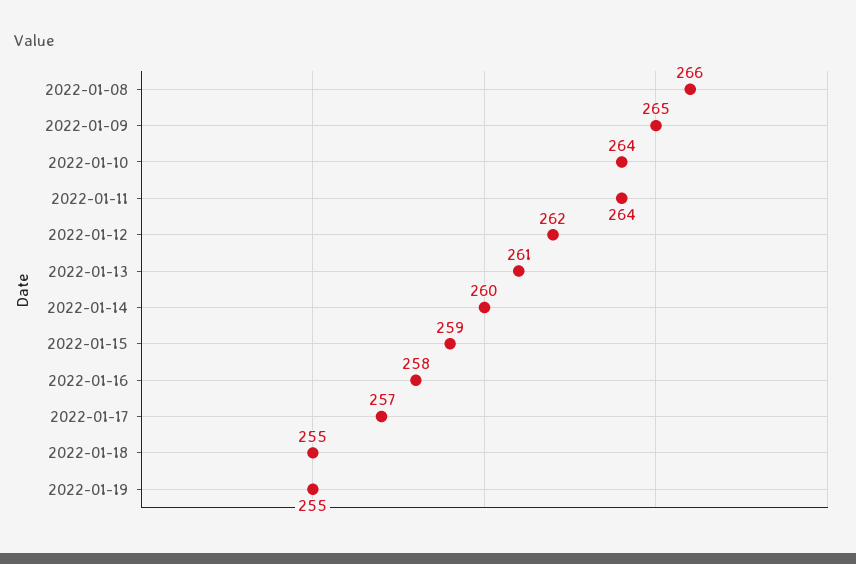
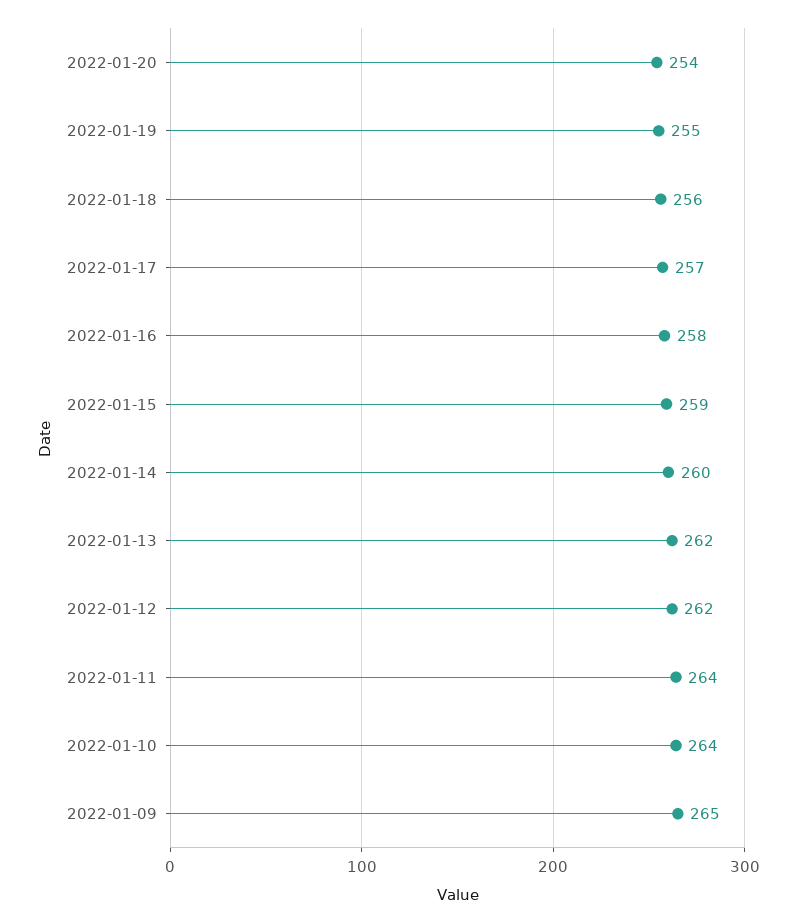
2022-01-08: 266 -> none
2022-01-13: 261 -> 262
2022-01-18: 255 -> 256
2022-01-20: none -> 254

